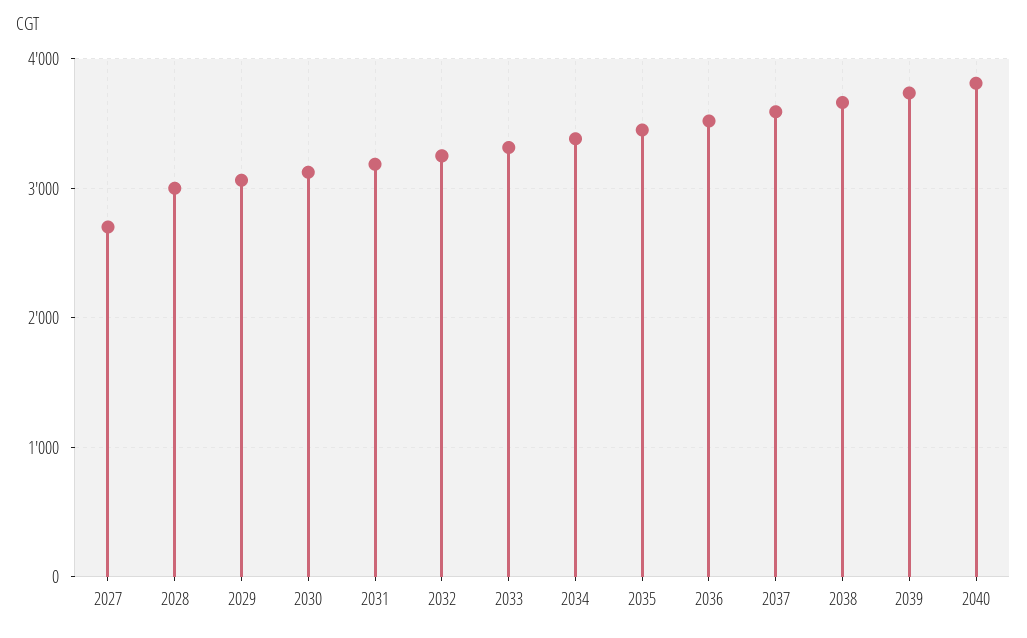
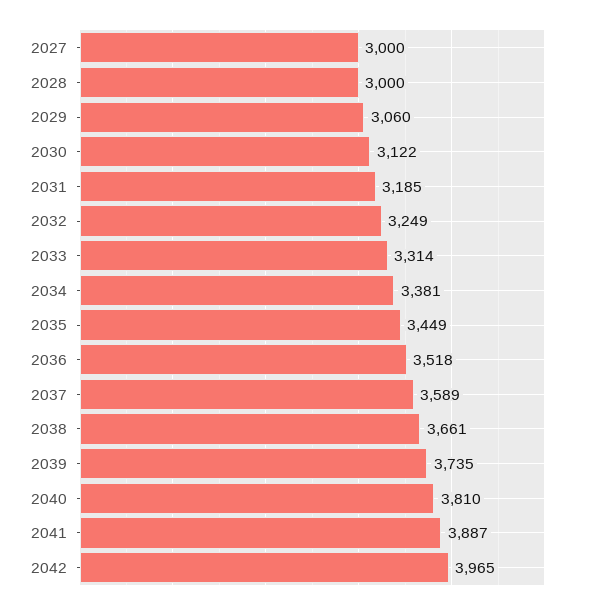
2027: 2700 -> 3000
2041: none -> 3887
2042: none -> 3965

